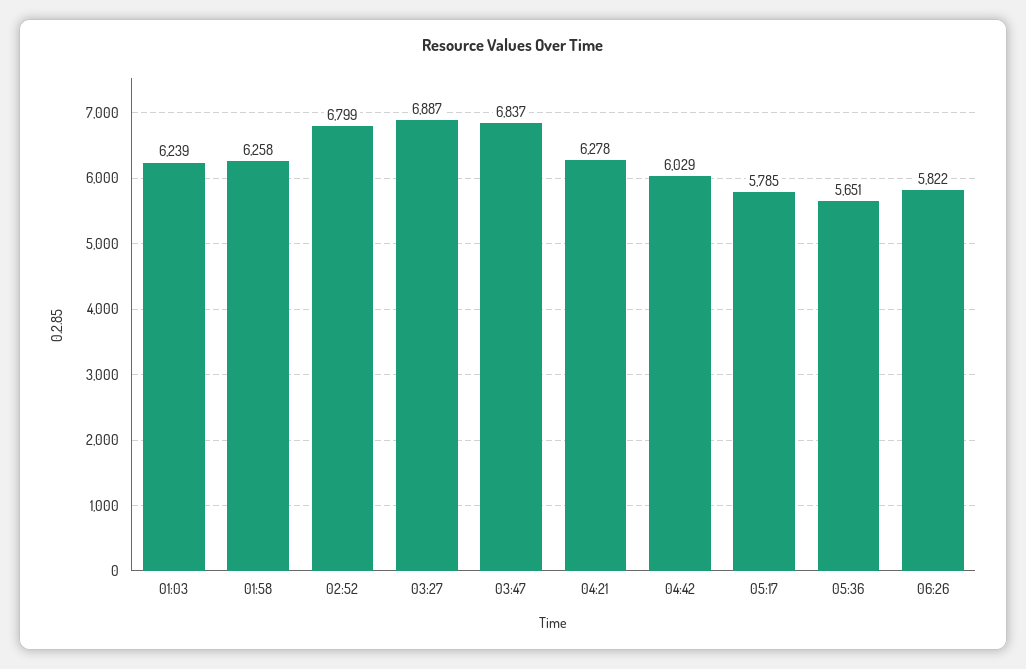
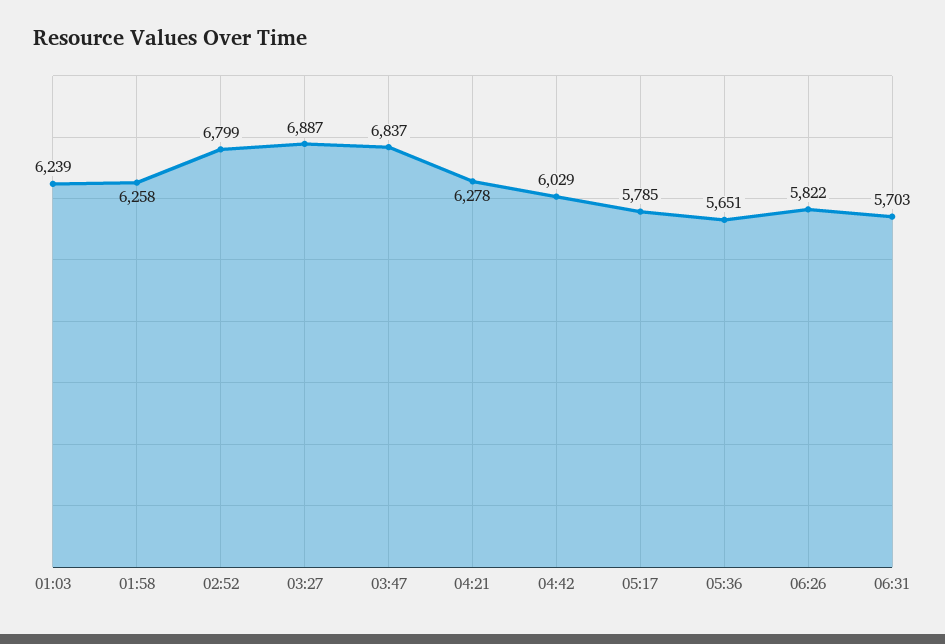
06:31: none -> 5703

